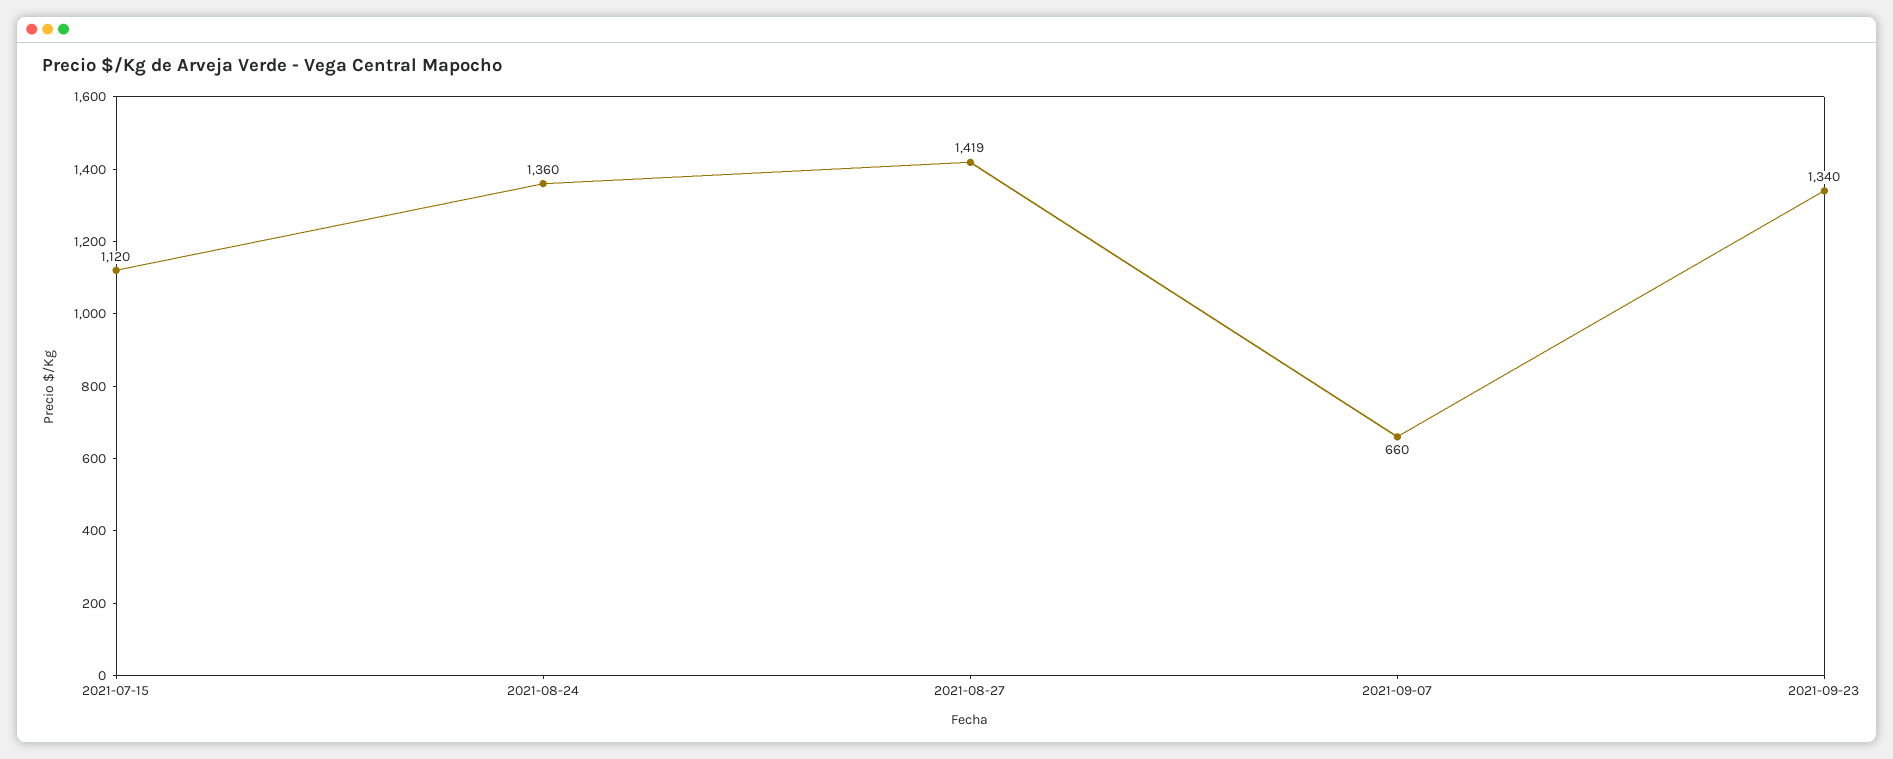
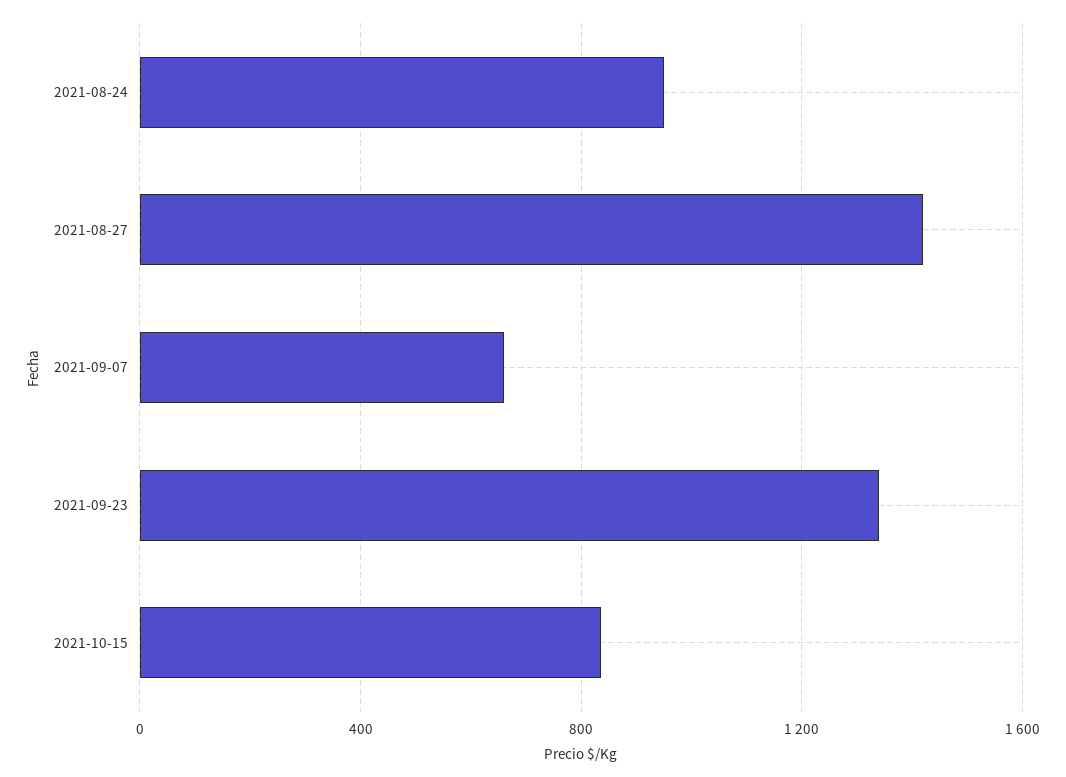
2021-07-15: 1120 -> none
2021-08-24: 1360 -> 950
2021-10-15: none -> 850

